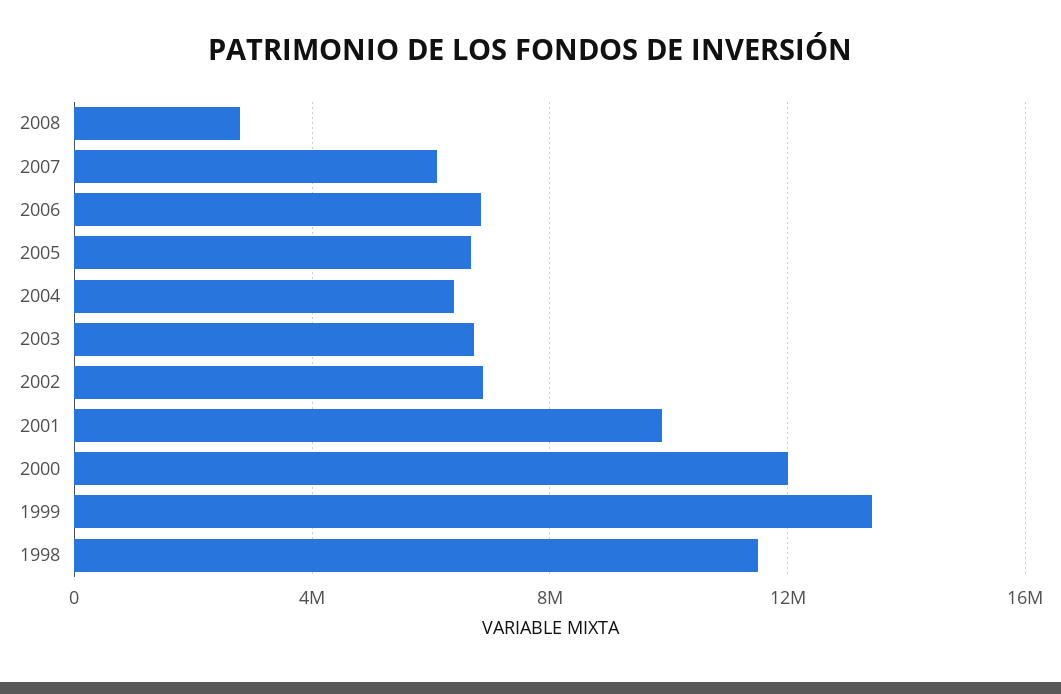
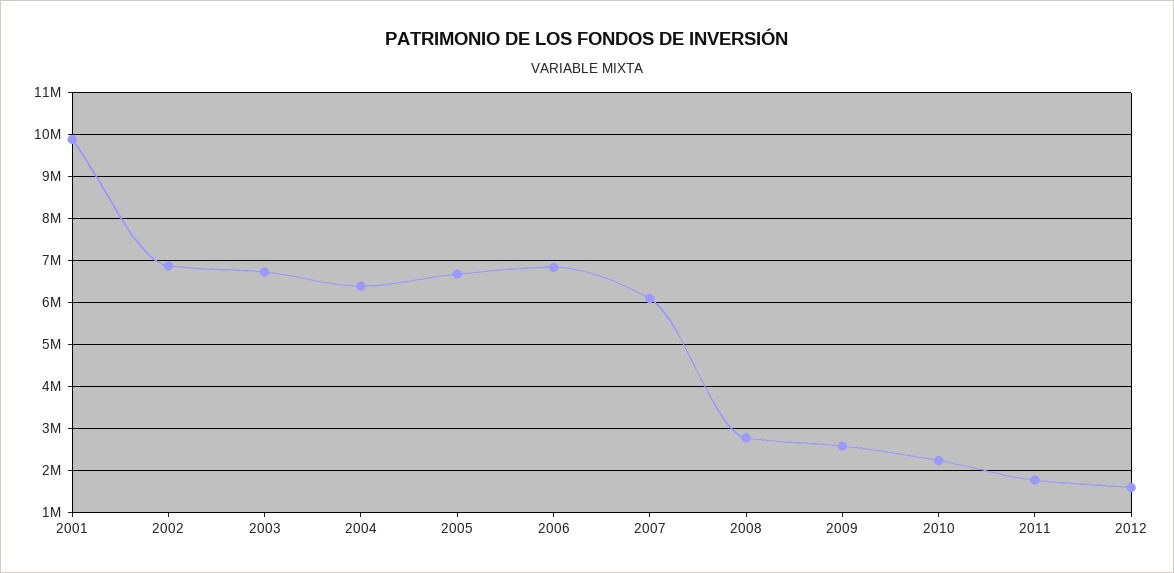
2000: 12000000 -> none
1999: 13500000 -> none
1998: 11500000 -> none
2009: none -> 2600000
2010: none -> 2200000
2011: none -> 1800000
2012: none -> 1600000

